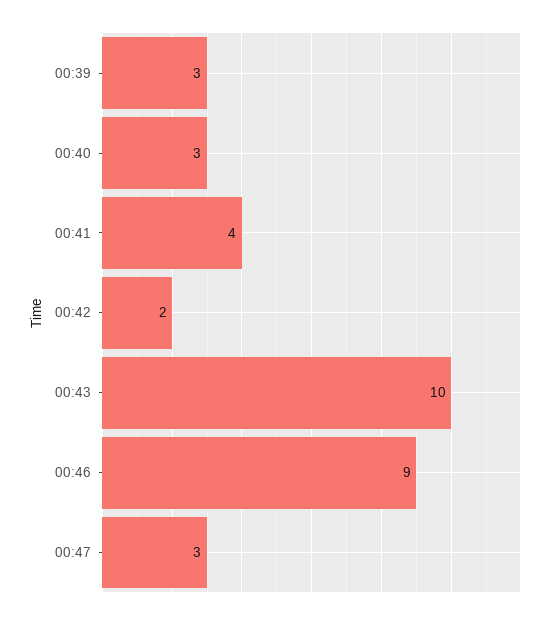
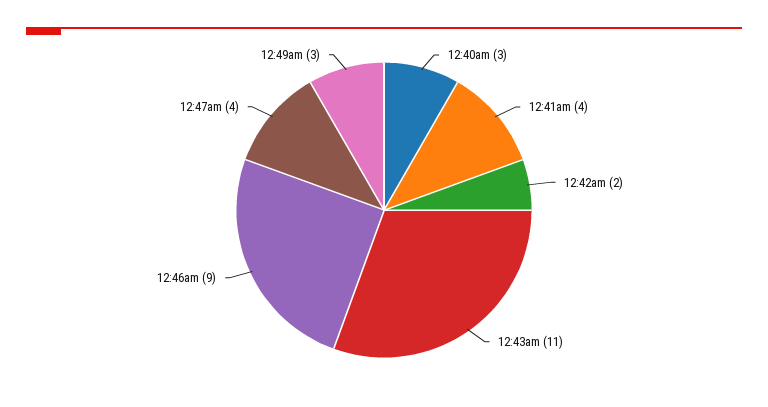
00:39: 3 -> none
00:43: 10 -> 11
00:47: 3 -> 4
12:49am: none -> 3

